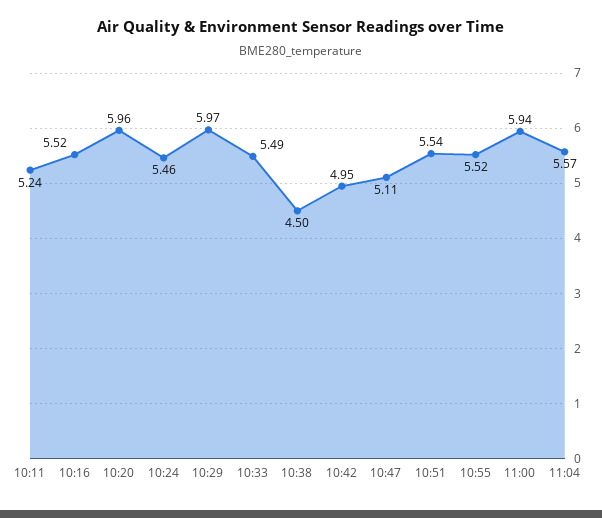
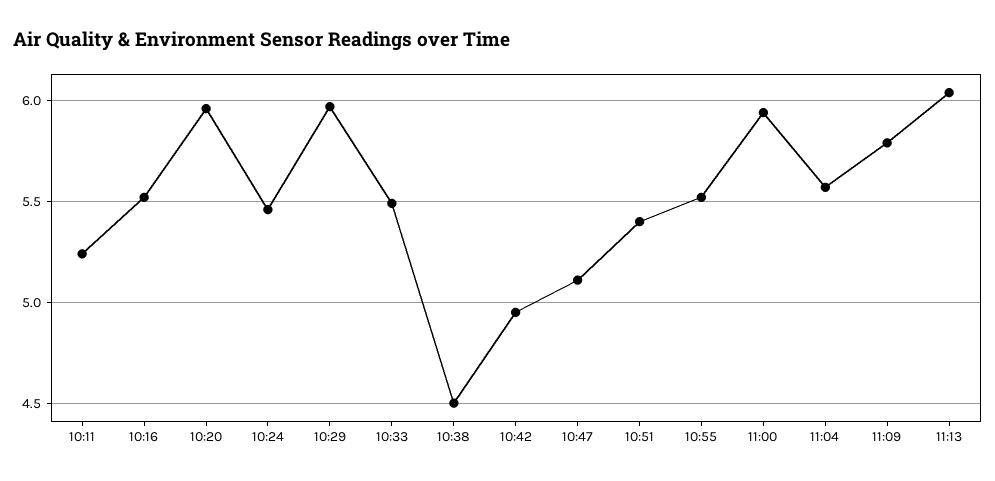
10:51: 5.54 -> 5.4
11:09: none -> 5.8
11:13: none -> 6.05

